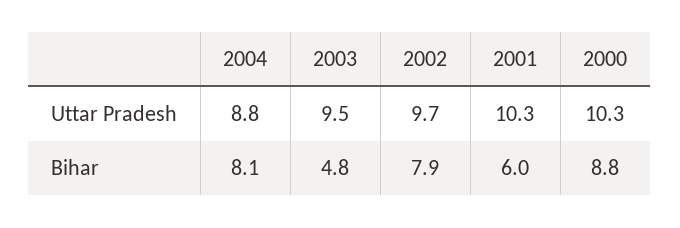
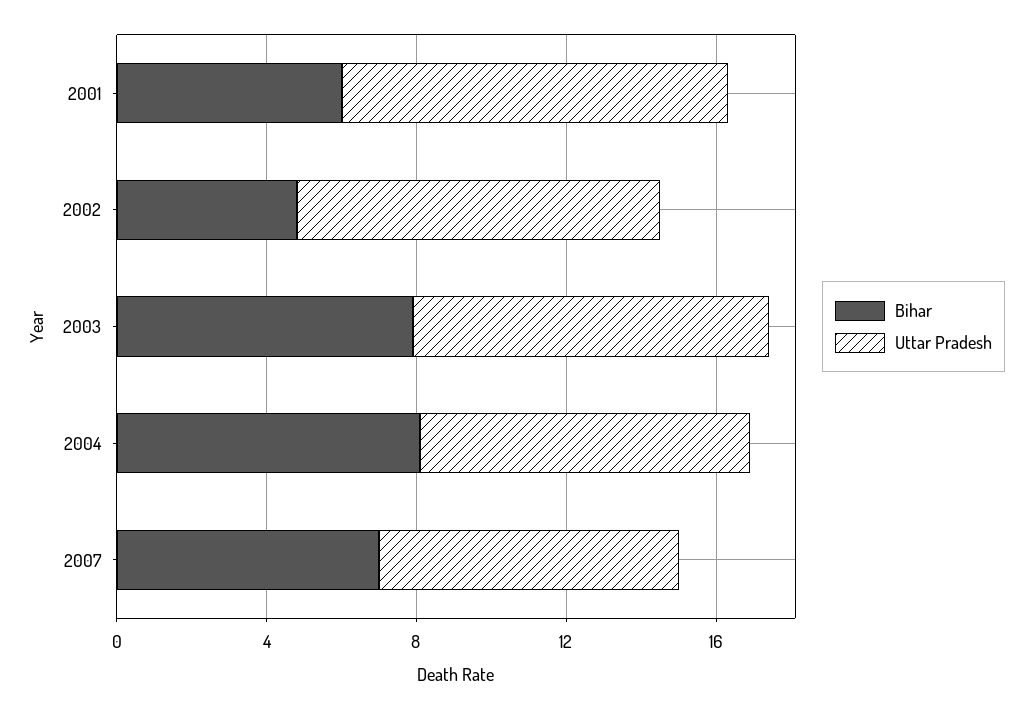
Uttar Pradesh, 2000: 10.3 -> none
Bihar, 2003: 4.8 -> 8
Bihar, 2002: 7.9 -> 5
Bihar, 2000: 8.8 -> none
Bihar, 2007: none -> 7
Uttar Pradesh, 2007: none -> 8

